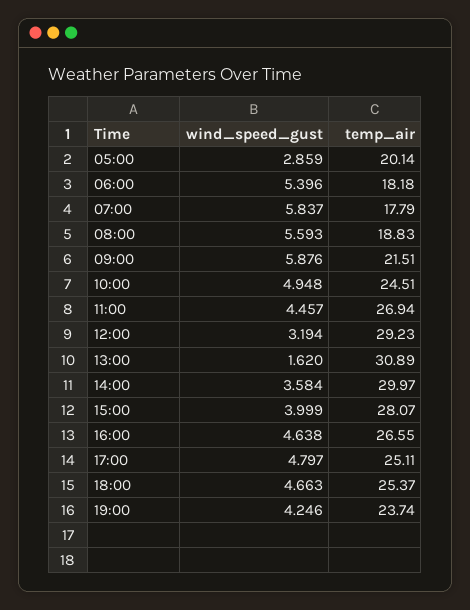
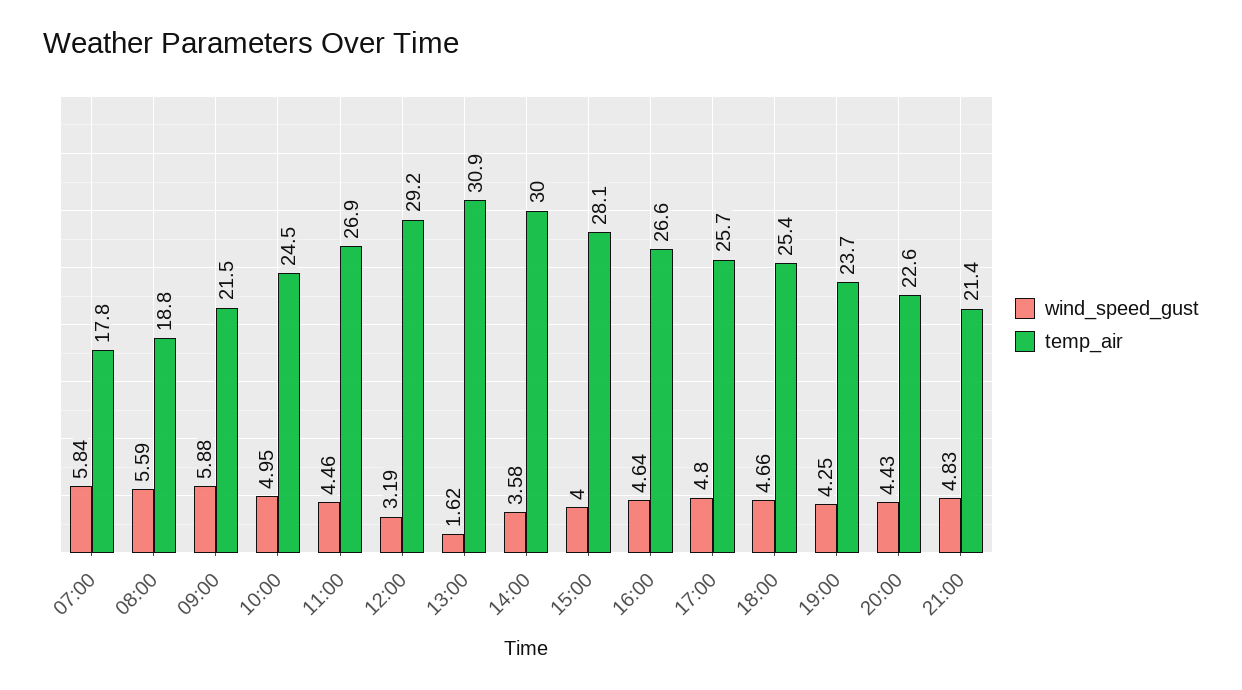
wind_speed_gust, 05:00: 2.859 -> none
temp_air, 05:00: 20.14 -> none
wind_speed_gust, 06:00: 5.396 -> none
temp_air, 06:00: 18.18 -> none
temp_air, 17:00: 25.11 -> 25.7
wind_speed_gust, 20:00: none -> 4.43
temp_air, 20:00: none -> 22.6
wind_speed_gust, 21:00: none -> 4.83
temp_air, 21:00: none -> 21.4

